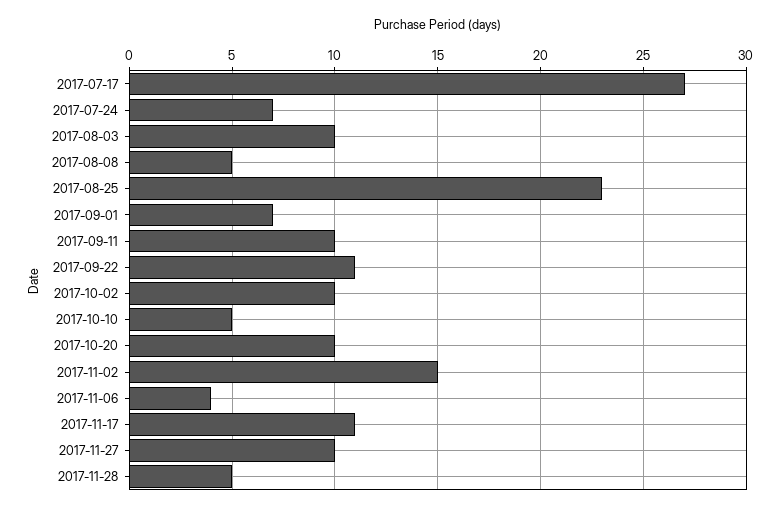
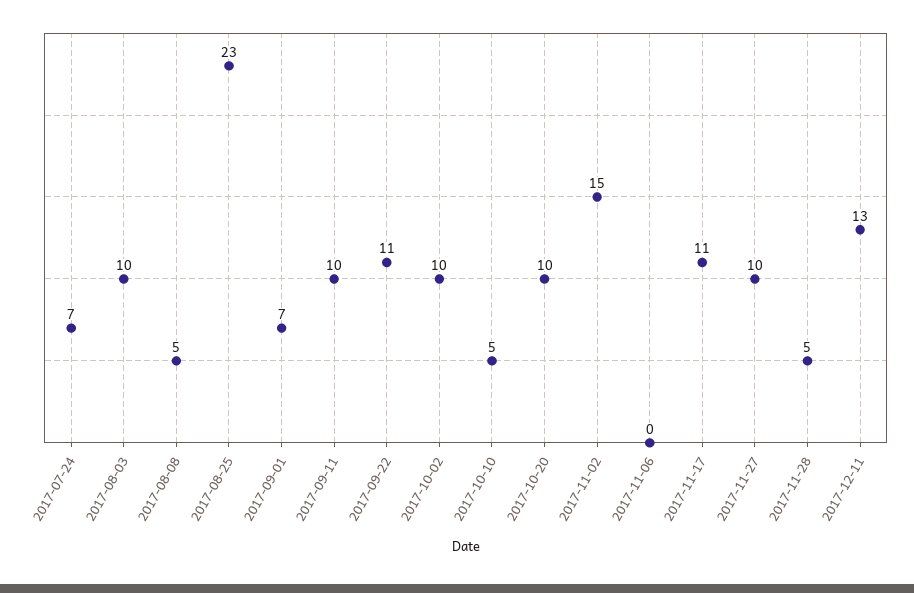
2017-07-17: 27 -> none
2017-11-06: 4 -> 0
2017-12-11: none -> 13

